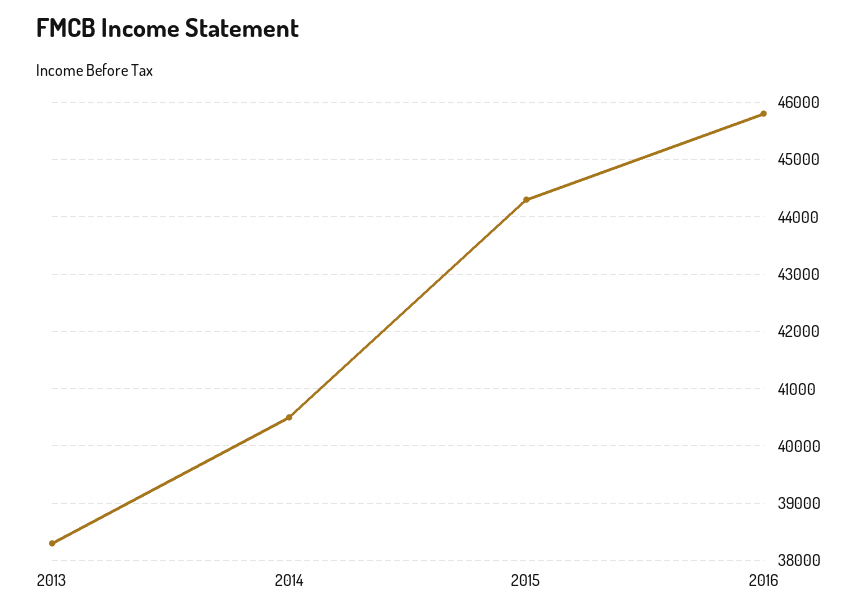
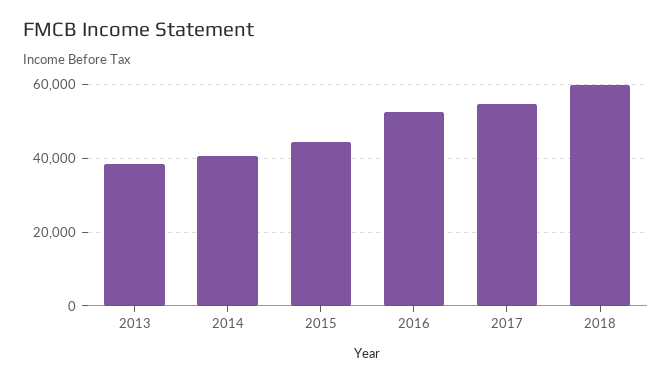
2016: 45800 -> 52000
2017: none -> 54000
2018: none -> 60000

